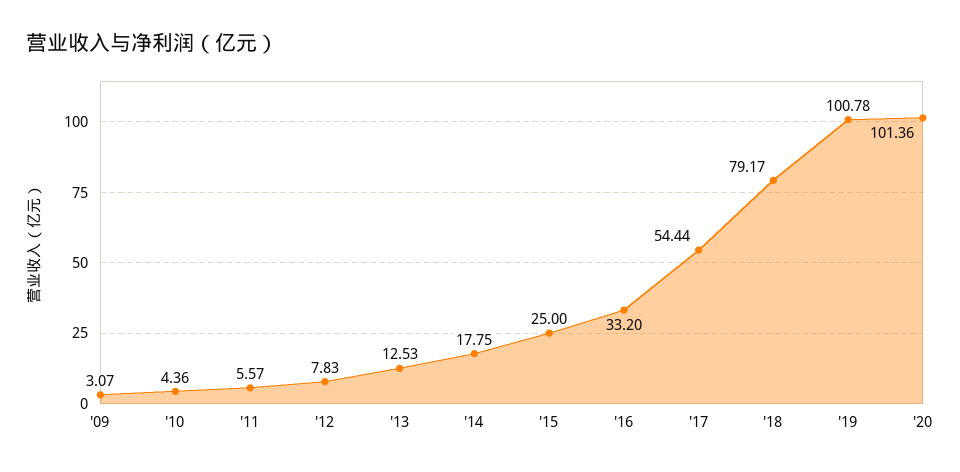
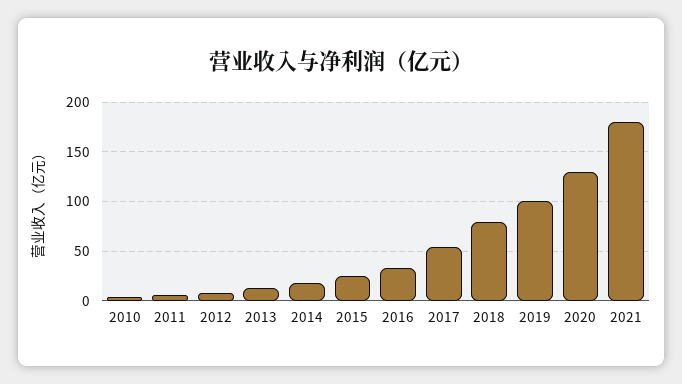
'09: 3.07 -> none
'20: 101.36 -> 130
2021: none -> 180

